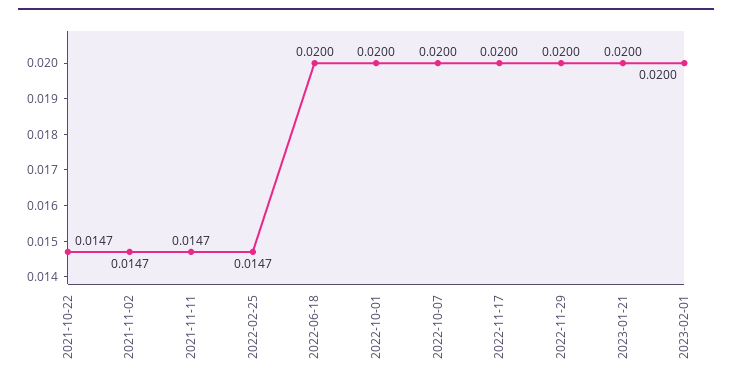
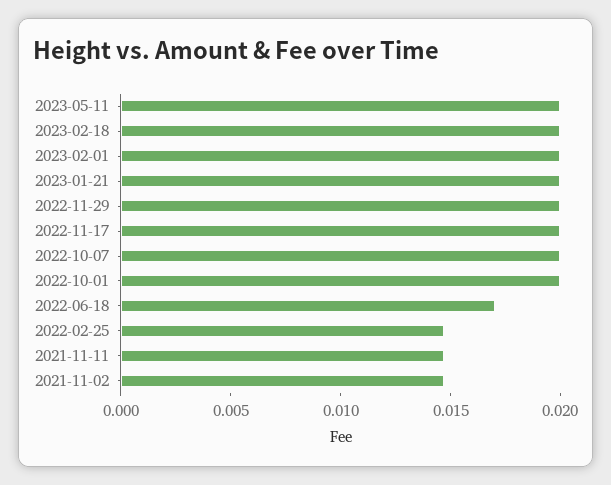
2021-10-22: 0.0147 -> none
2022-06-18: 0.02 -> 0.017
2023-05-11: none -> 0.02
2023-02-18: none -> 0.02

